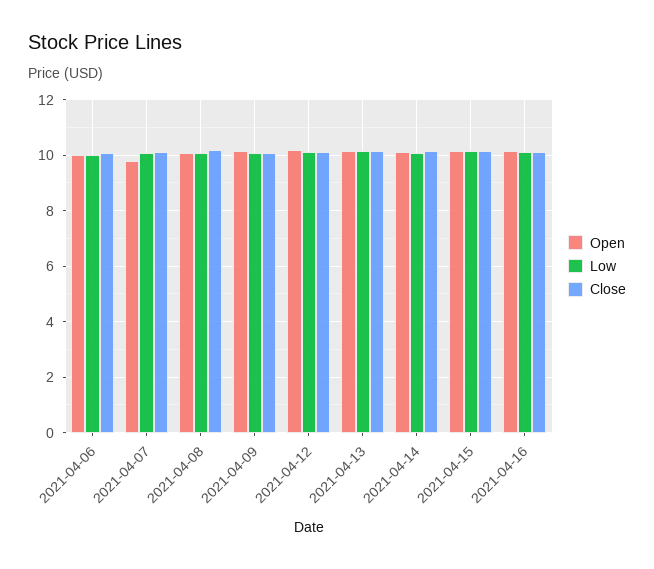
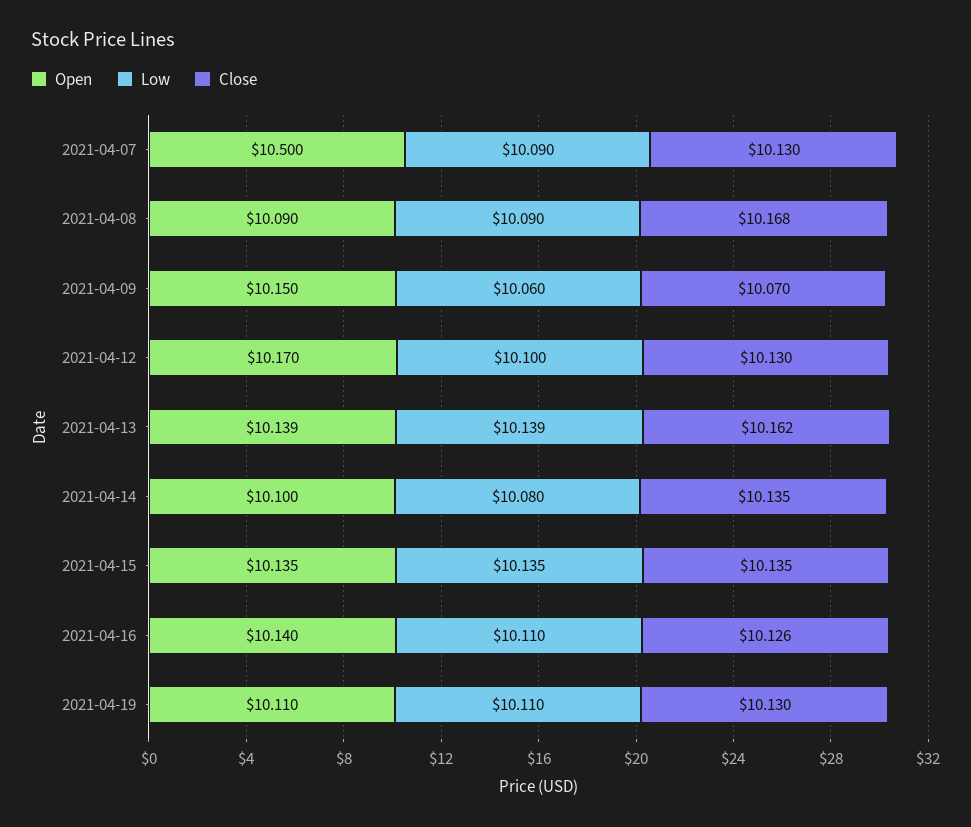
Open, 2021-04-06: 10 -> none
Low, 2021-04-06: 10 -> none
Close, 2021-04-06: 10 -> none
Open, 2021-04-07: 9.75 -> 10.5
Open, 2021-04-19: none -> 10.11
Low, 2021-04-19: none -> 10.11
Close, 2021-04-19: none -> 10.13

